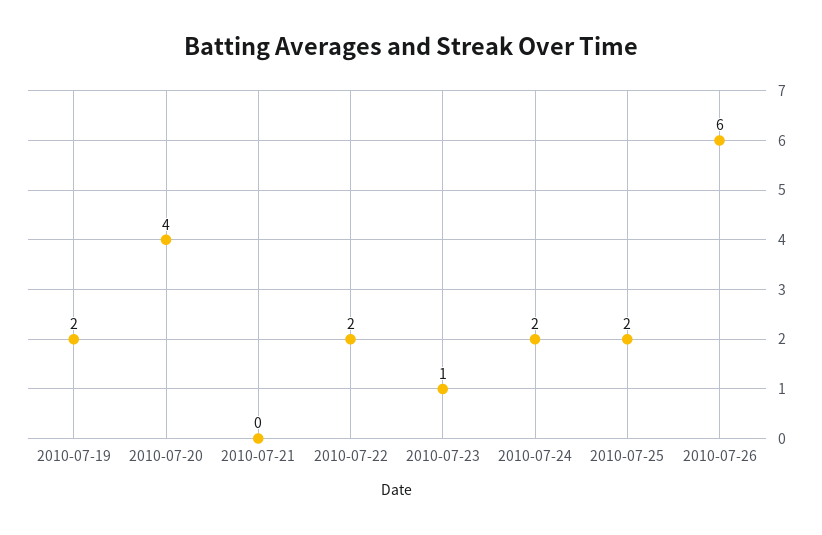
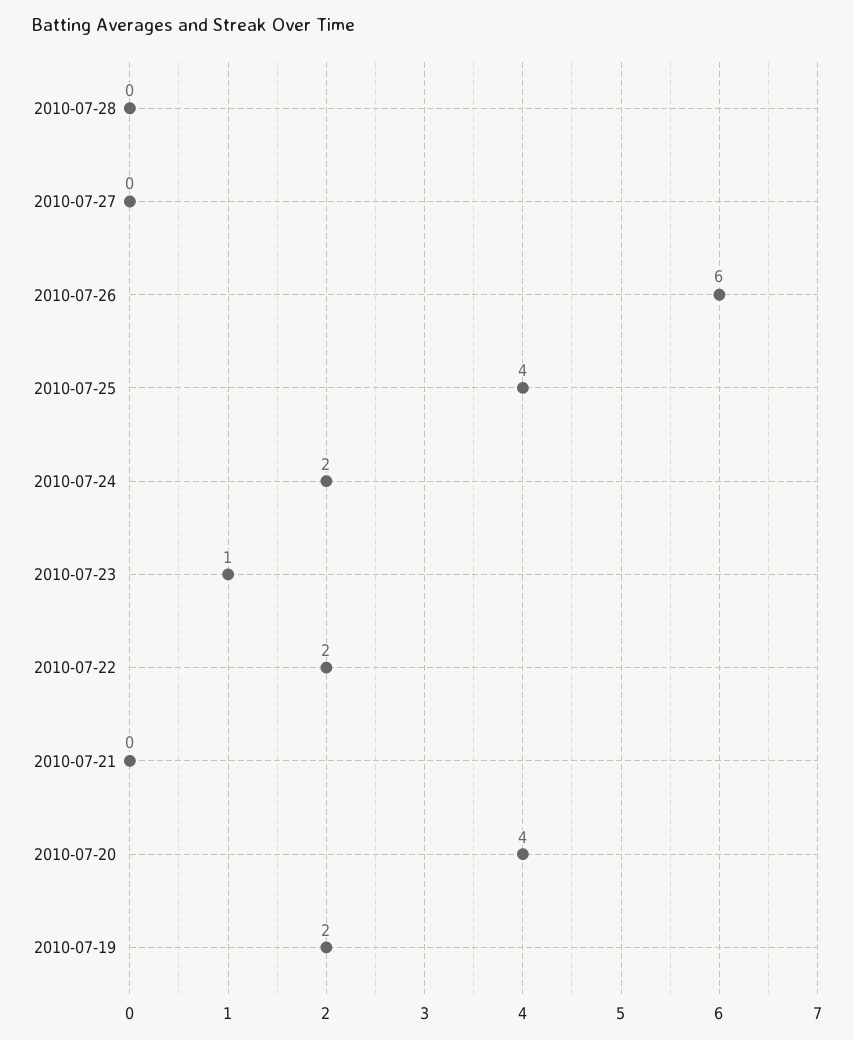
2010-07-25: 2 -> 4
2010-07-28: none -> 0
2010-07-27: none -> 0

